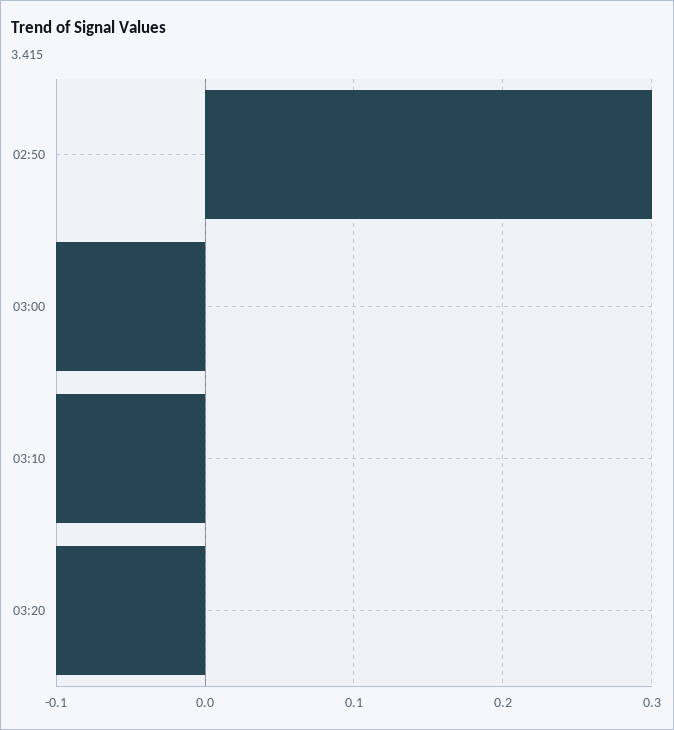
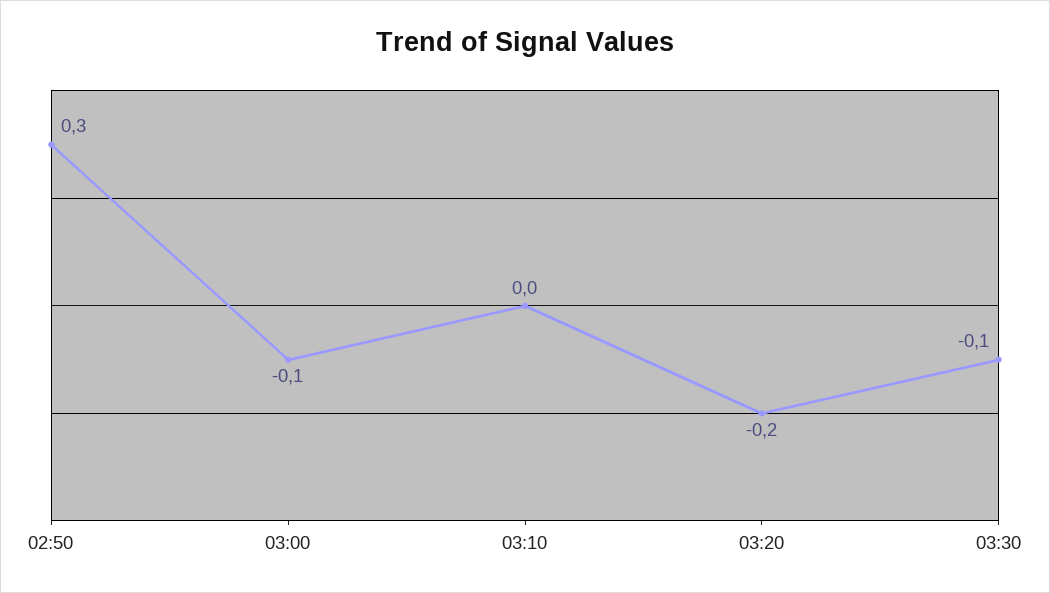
03:10: -0.1 -> 0
03:20: -0.1 -> -0.2
03:30: none -> -0.1

